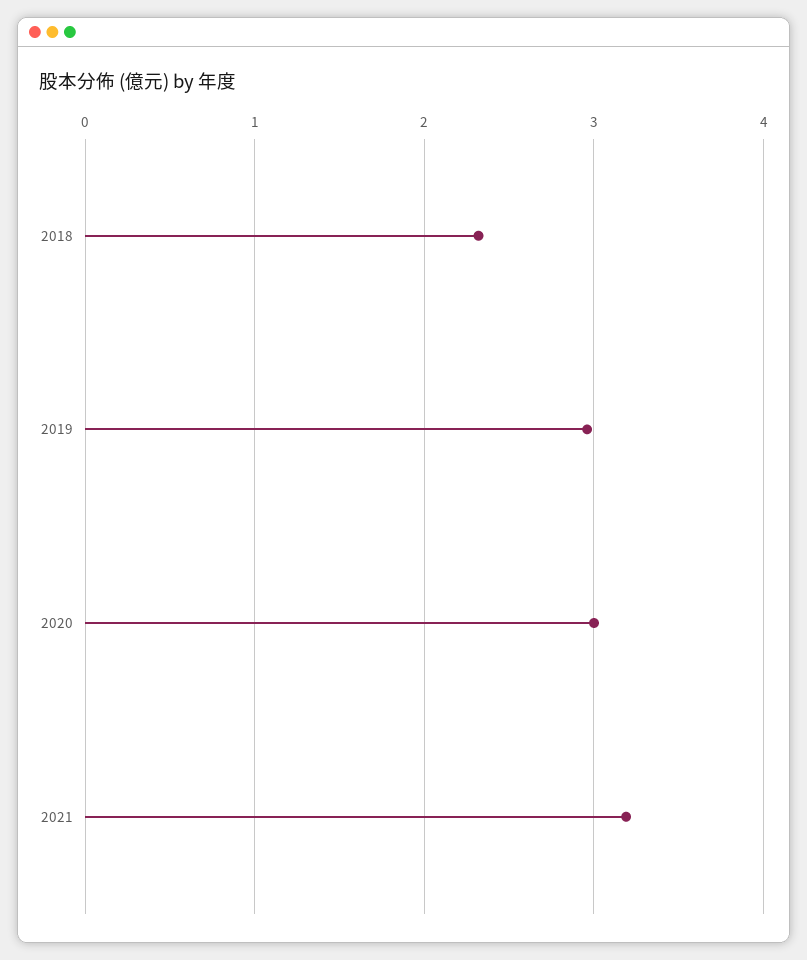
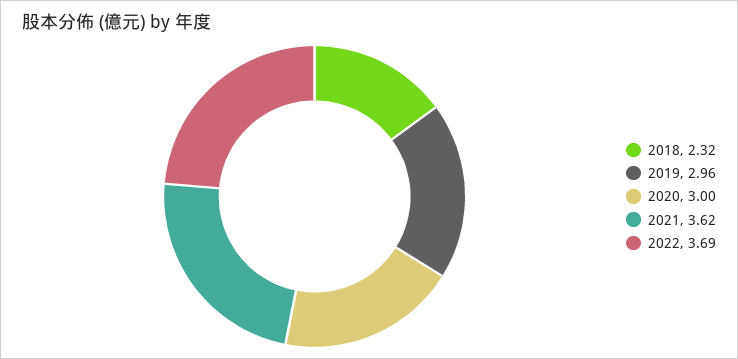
2021: 3.2 -> 3.62
2022: none -> 3.69

